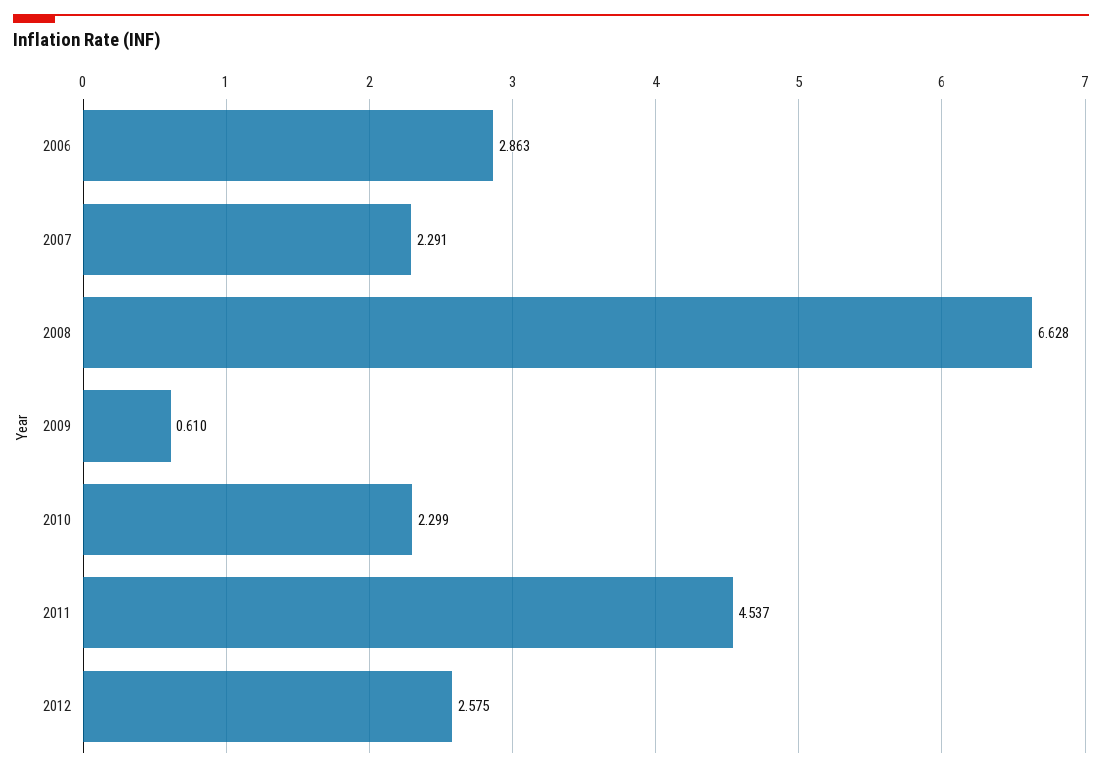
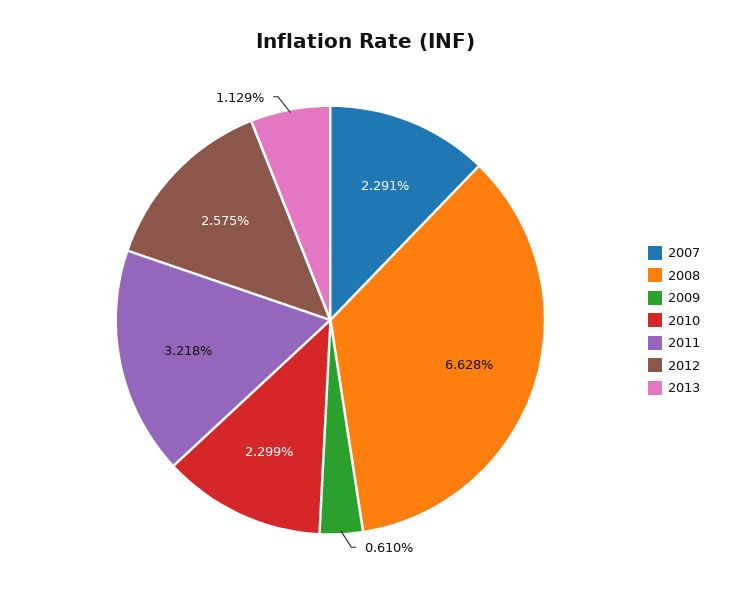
2006: 2.863 -> none
2011: 4.537 -> 3.218
2013: none -> 1.129

